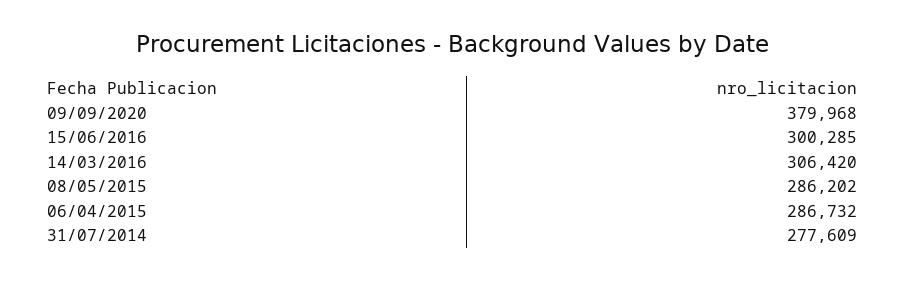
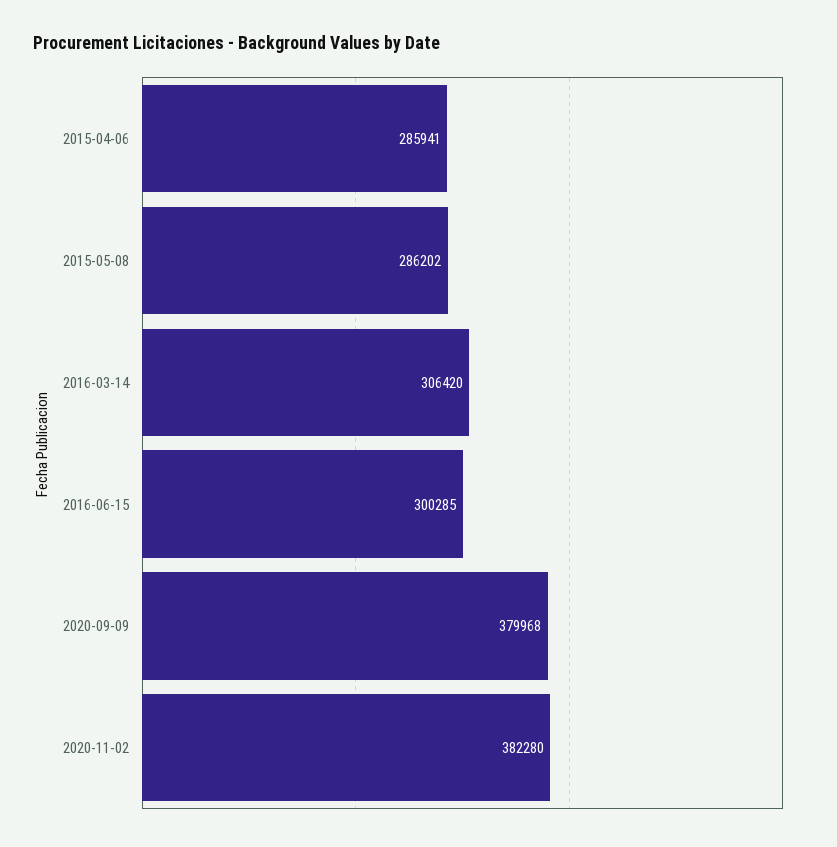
06/04/2015: 286732 -> 285941
31/07/2014: 277609 -> none
2020-11-02: none -> 382280

